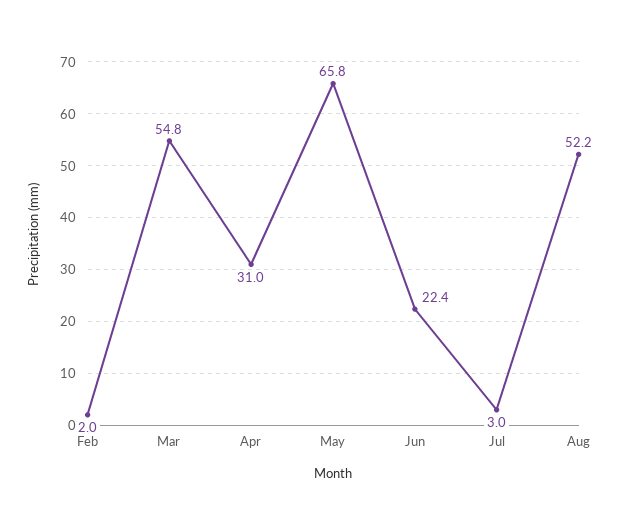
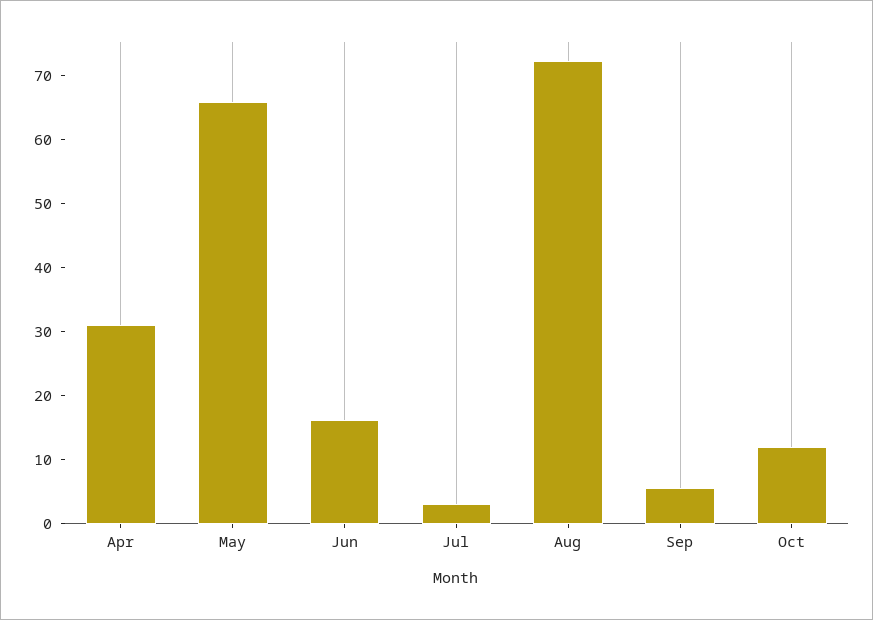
Feb: 2 -> none
Mar: 54.8 -> none
Jun: 22.4 -> 16
Aug: 52.2 -> 72
Sep: none -> 6
Oct: none -> 12

